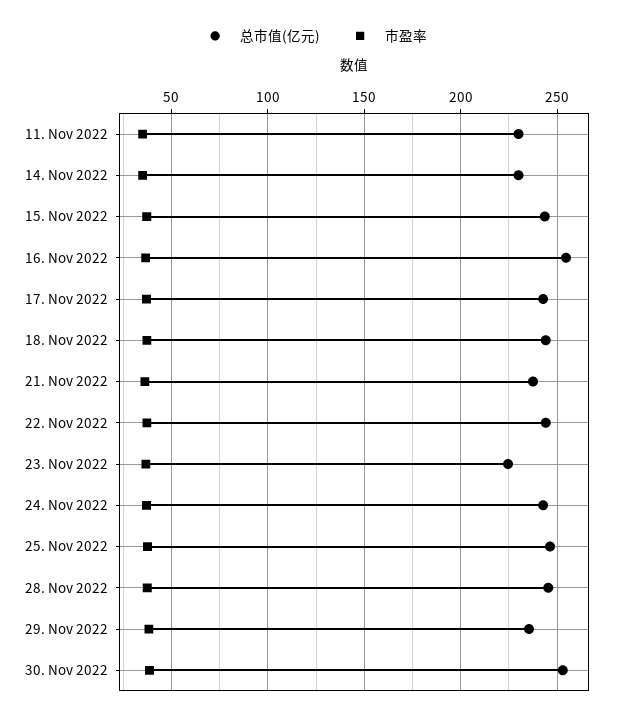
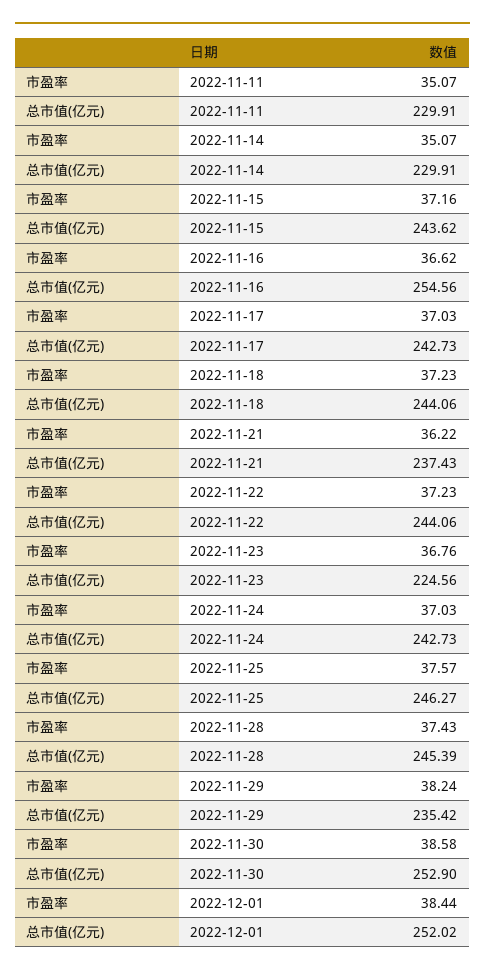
市盈率, 2022-12-01: none -> 38.44
总市值(亿元), 2022-12-01: none -> 252.02

